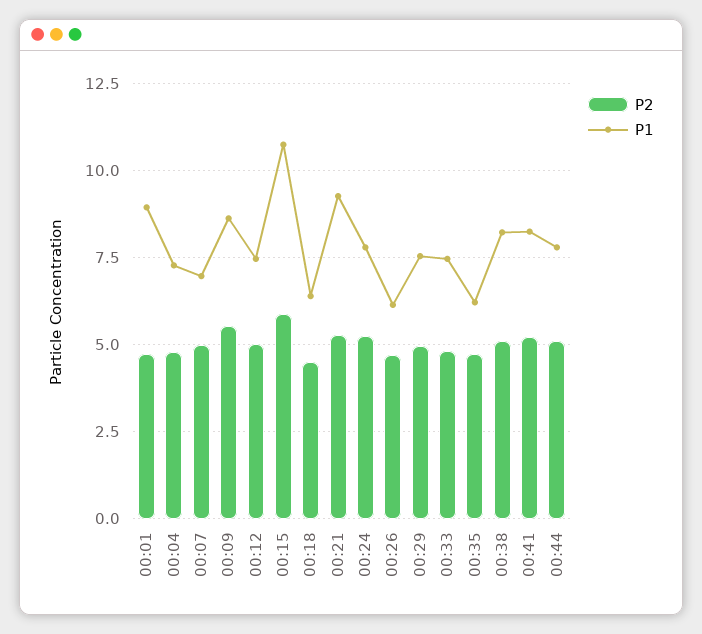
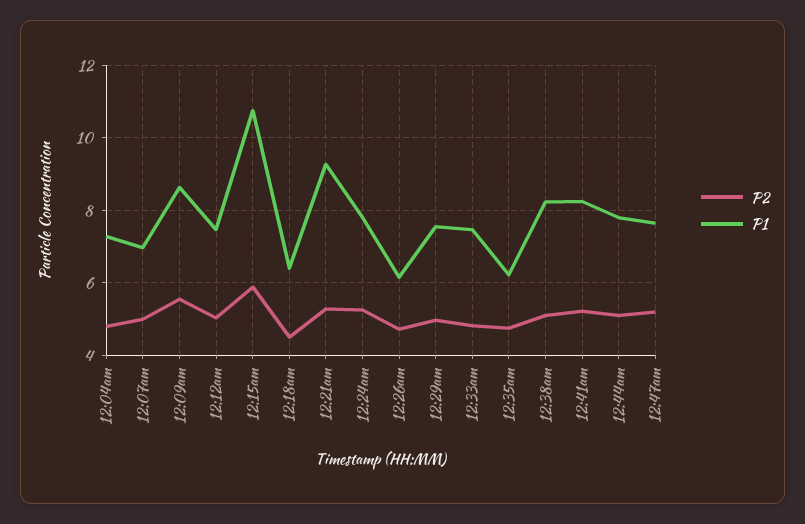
P2, 00:01: 4.75 -> none
P1, 00:01: 9 -> none
P2, 12:47am: none -> 5.2
P1, 12:47am: none -> 7.6

